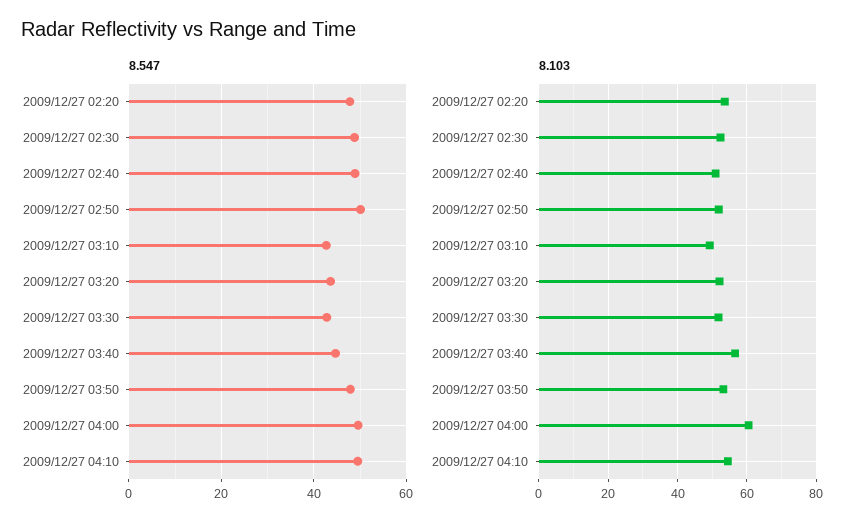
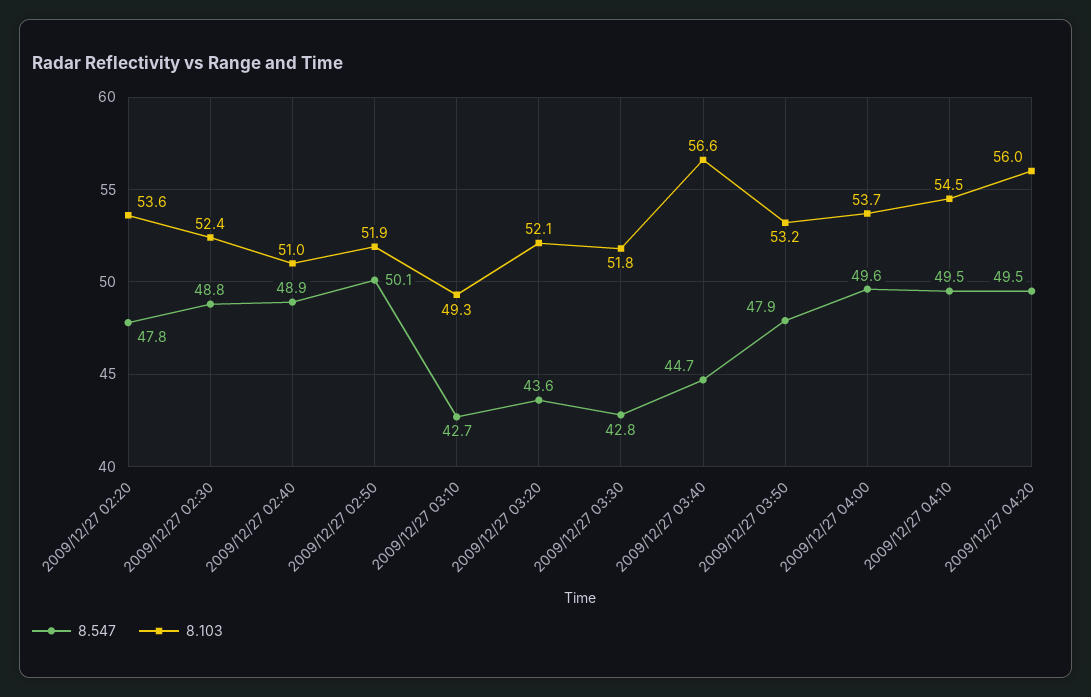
8.103, 2009/12/27 04:00: 60 -> 53.7
8.547, 2009/12/27 04:20: none -> 49.5
8.103, 2009/12/27 04:20: none -> 56

